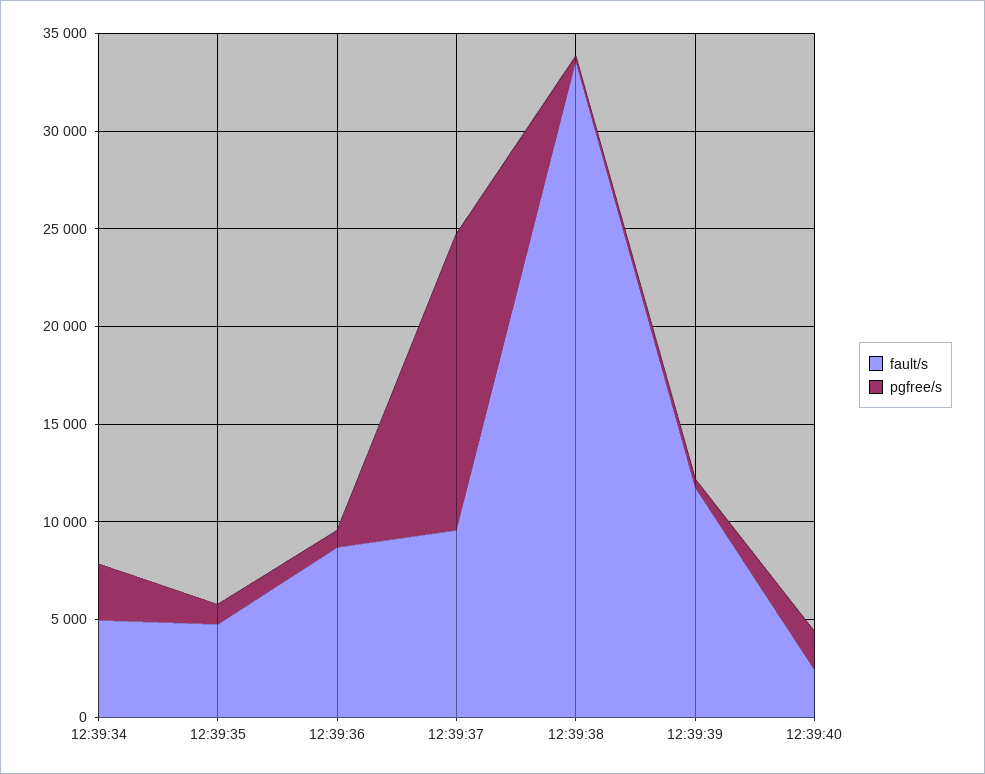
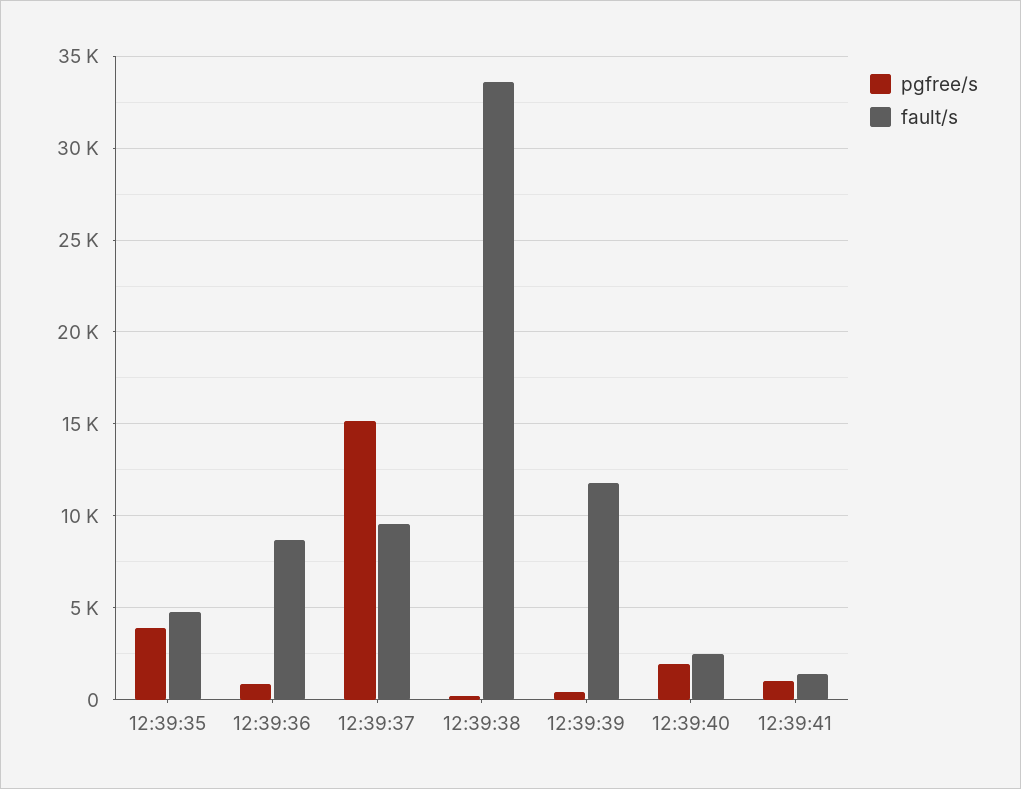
fault/s, 12:39:34: 5000 -> none
pgfree/s, 12:39:34: 3000 -> none
pgfree/s, 12:39:35: 1000 -> 4000
pgfree/s, 12:39:41: none -> 1000
fault/s, 12:39:41: none -> 1500

